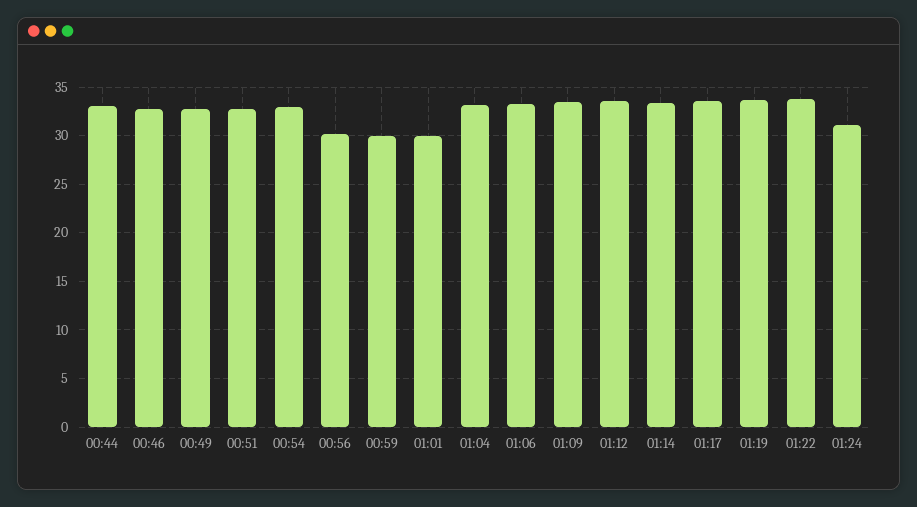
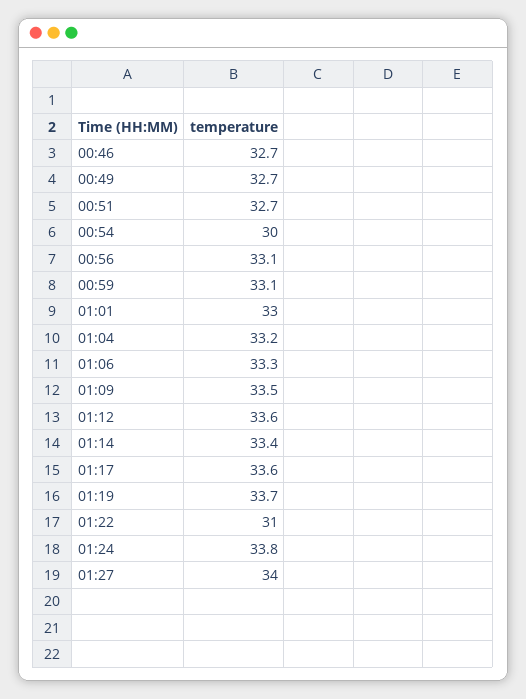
00:44: 33 -> none
00:54: 33 -> 30
00:56: 30 -> 33.1
00:59: 30 -> 33.1
01:01: 30 -> 33
01:22: 34 -> 31
01:24: 31 -> 33.8
01:27: none -> 34

